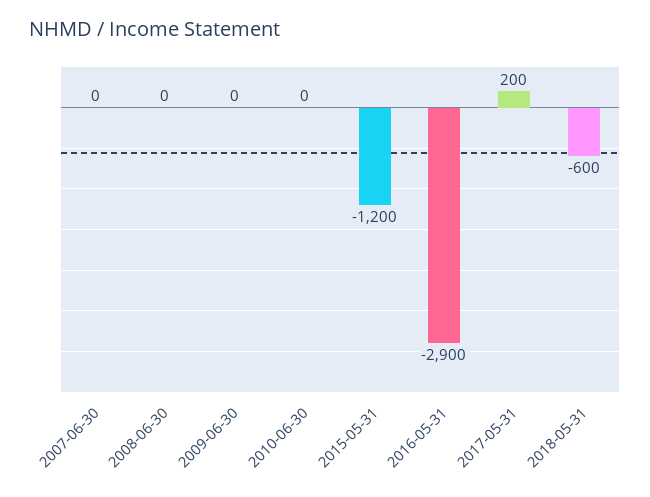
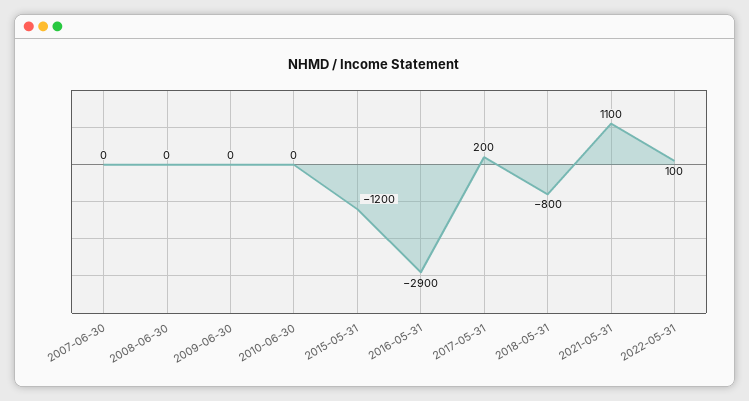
2018-05-31: -600 -> -800
2021-05-31: none -> 1100
2022-05-31: none -> 100

